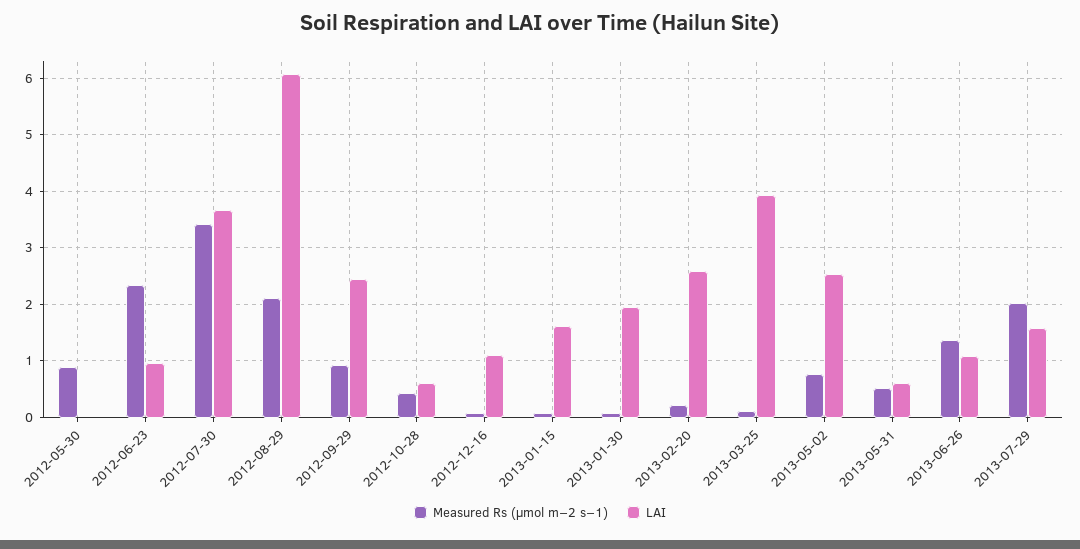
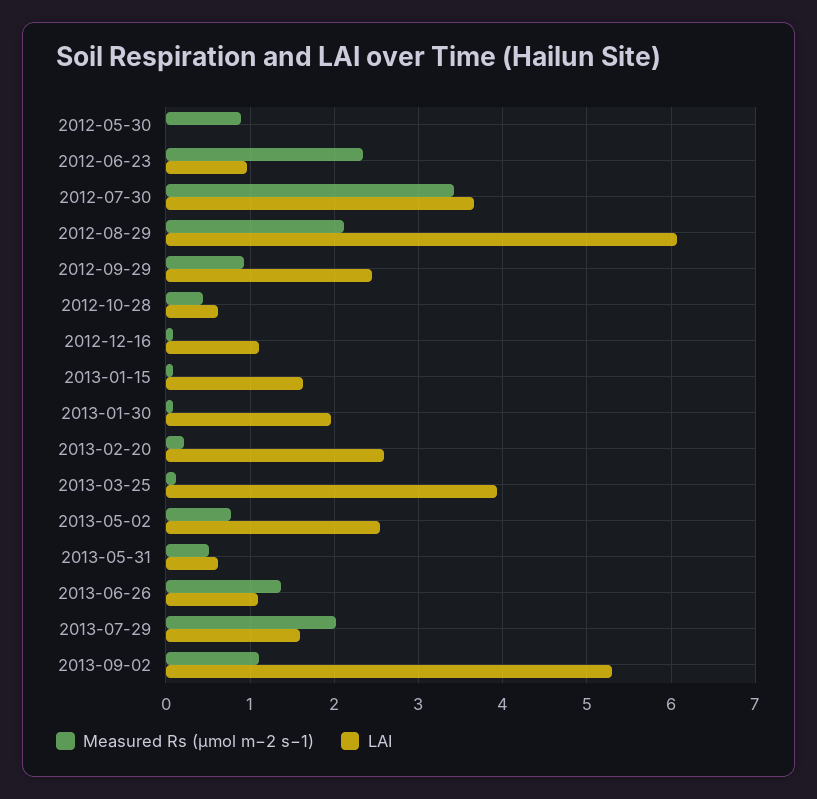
Measured Rs (µmol m−2 s−1), 2013-09-02: none -> 1.1
LAI, 2013-09-02: none -> 5.3

